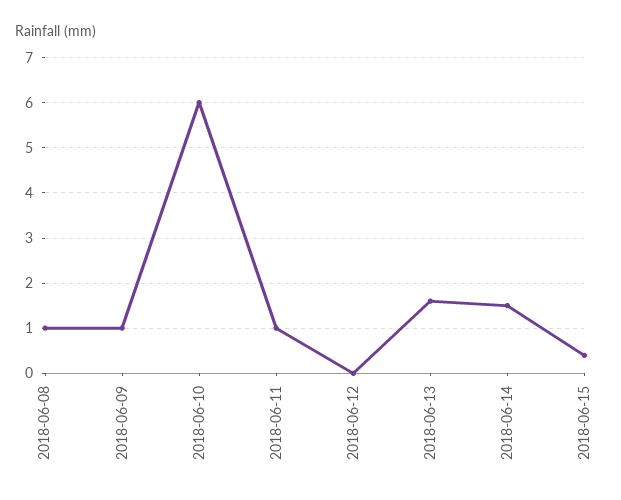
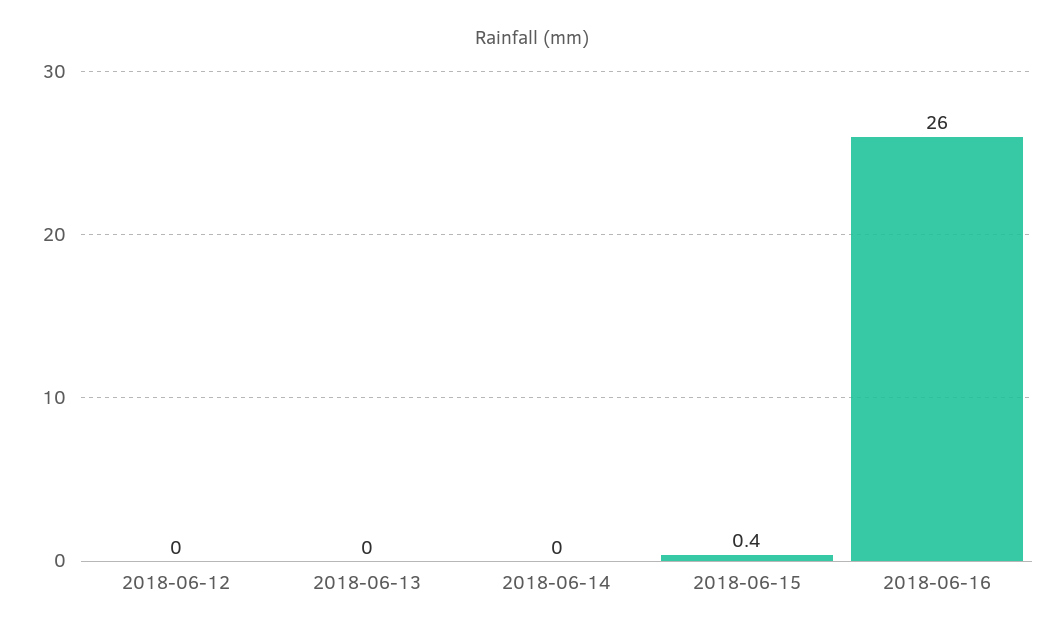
2018-06-08: 1 -> none
2018-06-09: 1 -> none
2018-06-10: 6 -> none
2018-06-11: 1 -> none
2018-06-13: 1.5 -> 0
2018-06-14: 1.5 -> 0
2018-06-16: none -> 26

